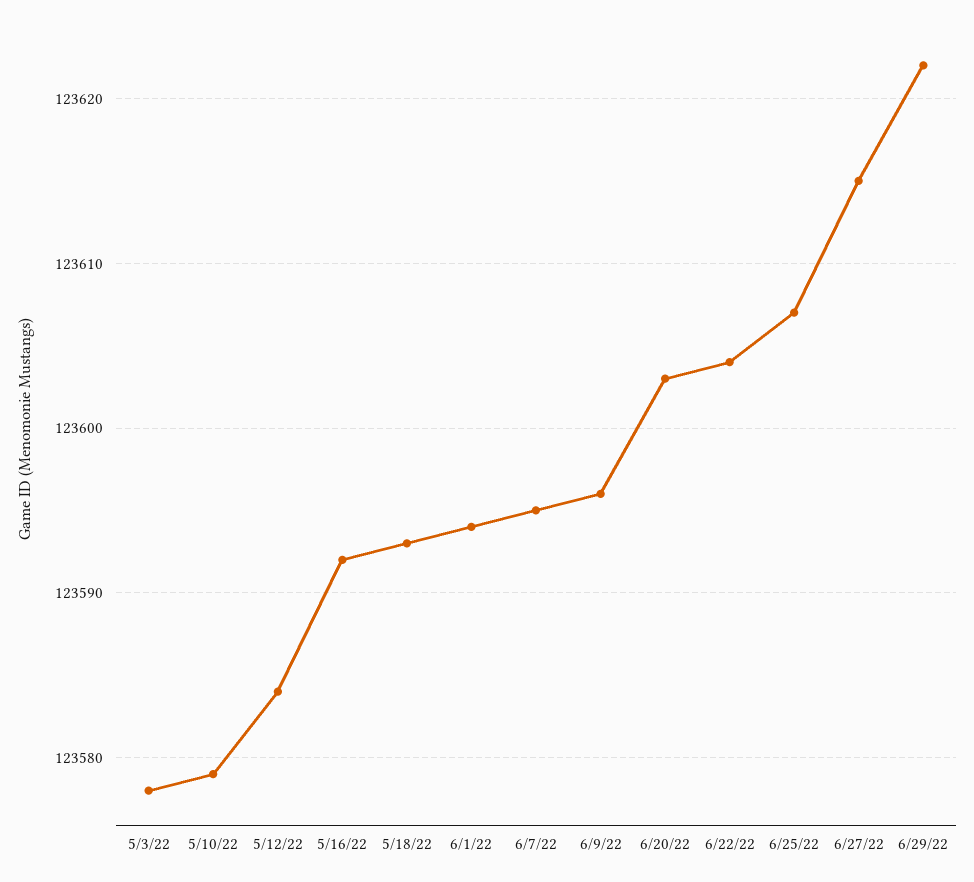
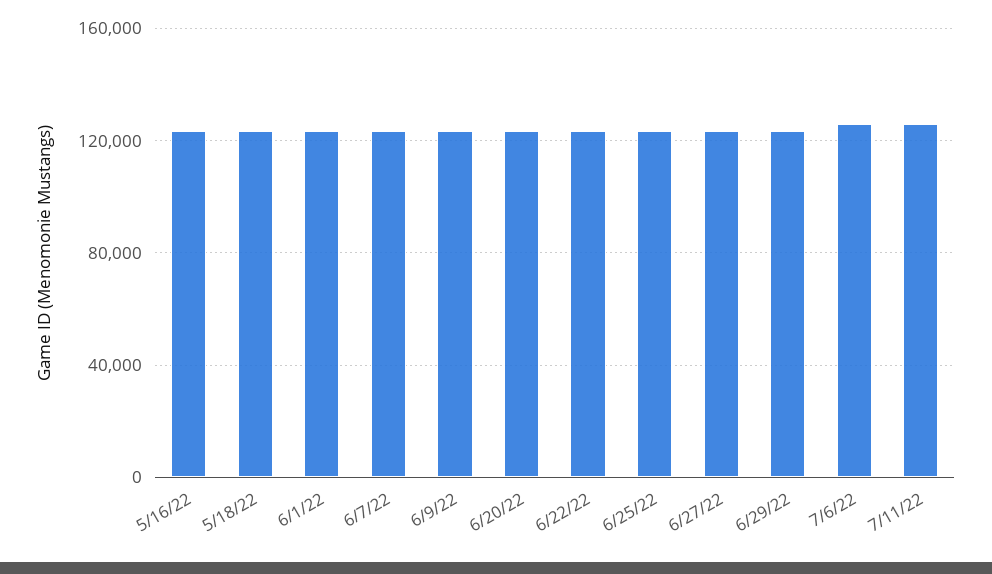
5/3/22: 123578 -> none
5/10/22: 123579 -> none
5/12/22: 123584 -> none
7/6/22: none -> 125000
7/11/22: none -> 125000

